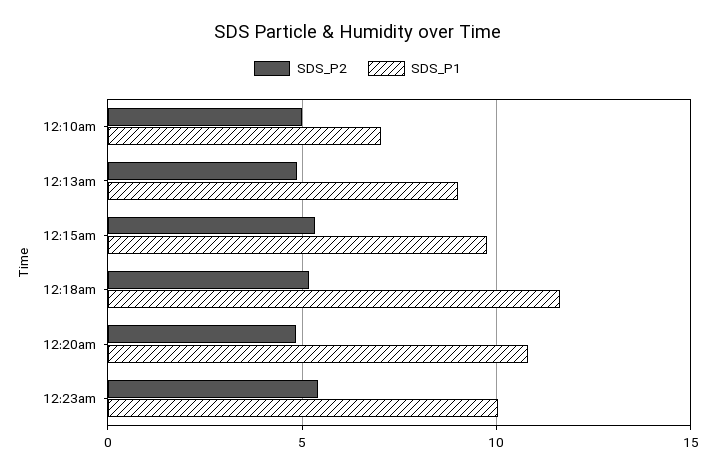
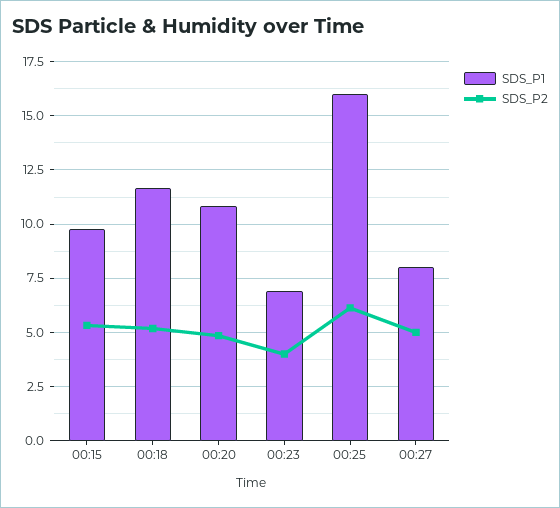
SDS_P2, 12:10am: 5 -> none
SDS_P1, 12:10am: 7 -> none
SDS_P2, 12:13am: 5 -> none
SDS_P1, 12:13am: 9 -> none
SDS_P2, 12:23am: 5.5 -> 4
SDS_P1, 12:23am: 10 -> 7
SDS_P1, 00:25: none -> 16
SDS_P2, 00:25: none -> 6
SDS_P1, 00:27: none -> 8
SDS_P2, 00:27: none -> 5

